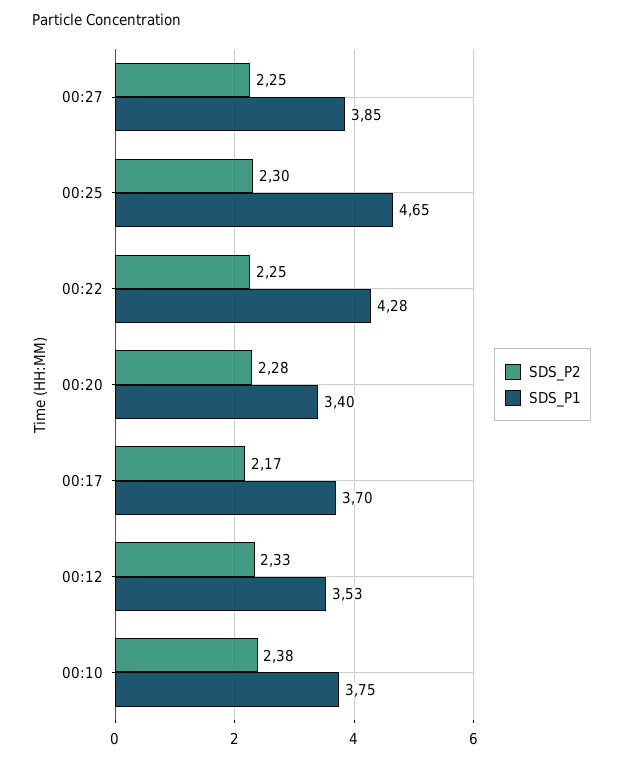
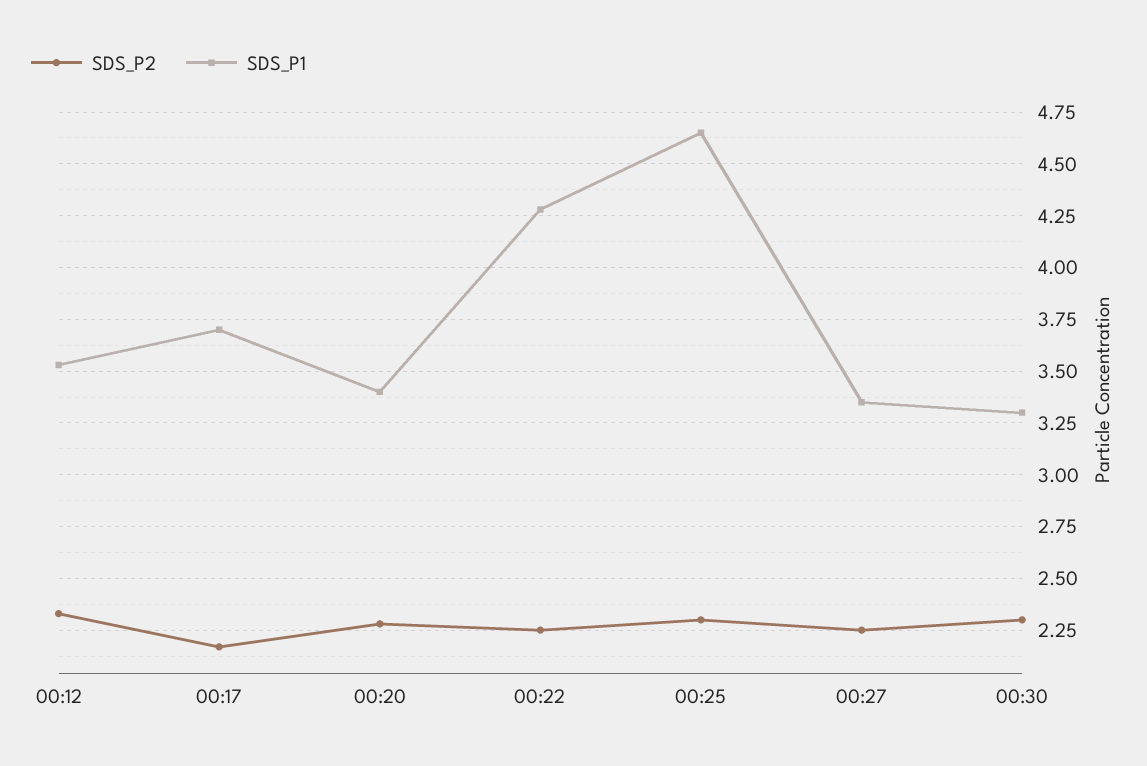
SDS_P1, 00:27: 3.85 -> 3.35
SDS_P2, 00:10: 2.38 -> none
SDS_P1, 00:10: 3.75 -> none
SDS_P2, 00:30: none -> 2.3
SDS_P1, 00:30: none -> 3.3

